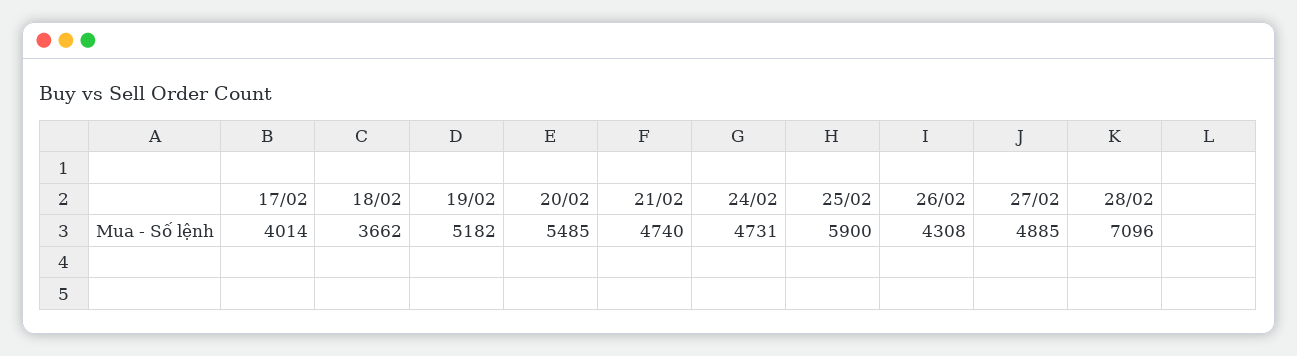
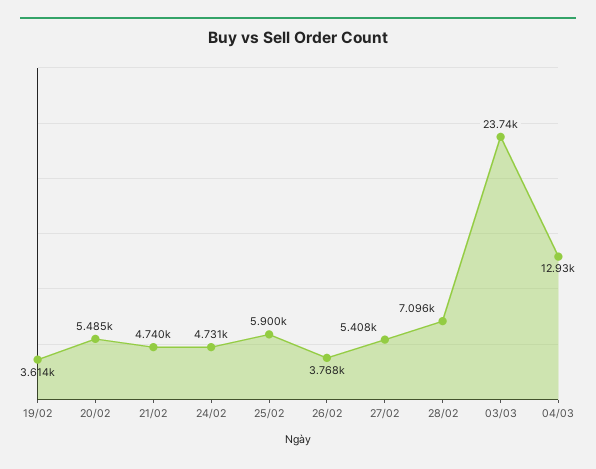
17/02: 4014 -> none
18/02: 3662 -> none
19/02: 5182 -> 3614
26/02: 4308 -> 3768
27/02: 4885 -> 5408
03/03: none -> 23740
04/03: none -> 12930

